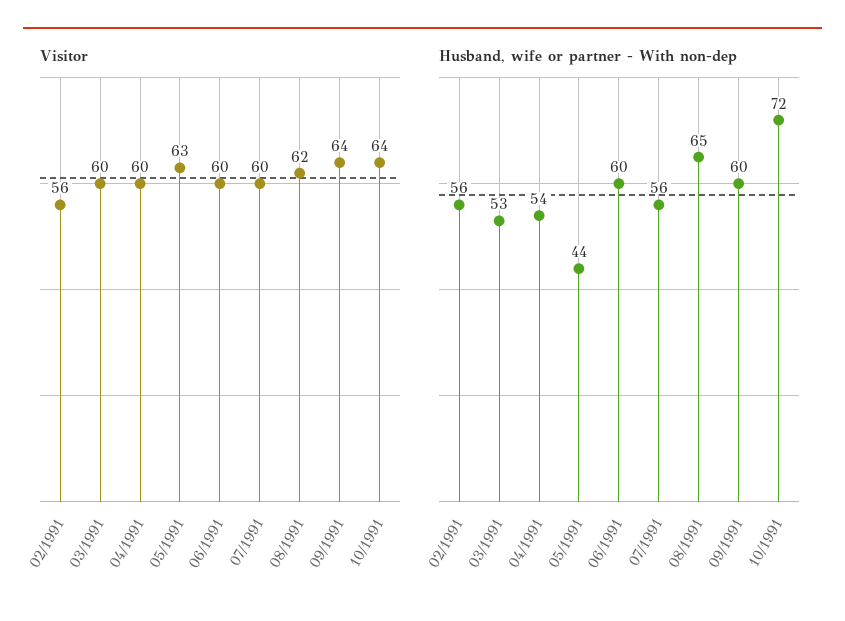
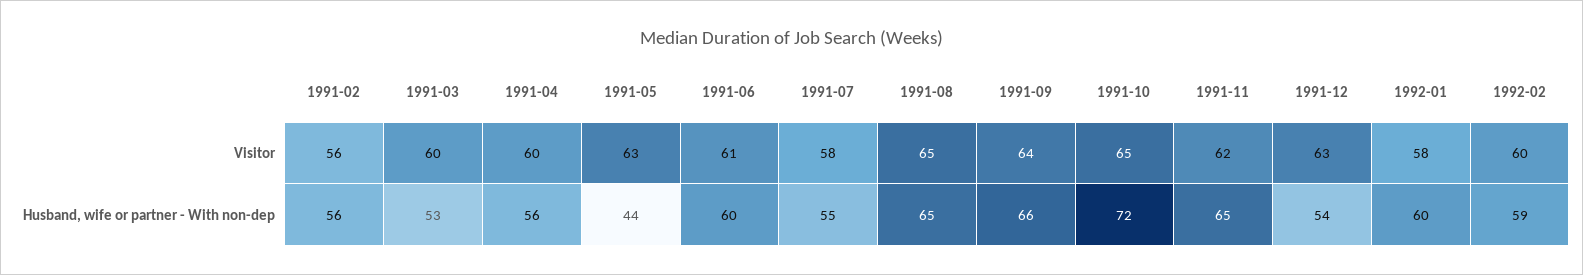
Visitor, 06/1991: 60 -> 61
Visitor, 07/1991: 60 -> 58
Visitor, 08/1991: 62 -> 65
Visitor, 10/1991: 64 -> 65
Husband, wife or partner - With non-dep, 04/1991: 54 -> 56
Husband, wife or partner - With non-dep, 07/1991: 56 -> 55
Husband, wife or partner - With non-dep, 09/1991: 60 -> 66
Visitor, 1991-11: none -> 62
Visitor, 1991-12: none -> 63
Visitor, 1992-01: none -> 58
Visitor, 1992-02: none -> 60
Husband, wife or partner - With non-dep, 1991-11: none -> 65
Husband, wife or partner - With non-dep, 1991-12: none -> 54
Husband, wife or partner - With non-dep, 1992-01: none -> 60
Husband, wife or partner - With non-dep, 1992-02: none -> 59

